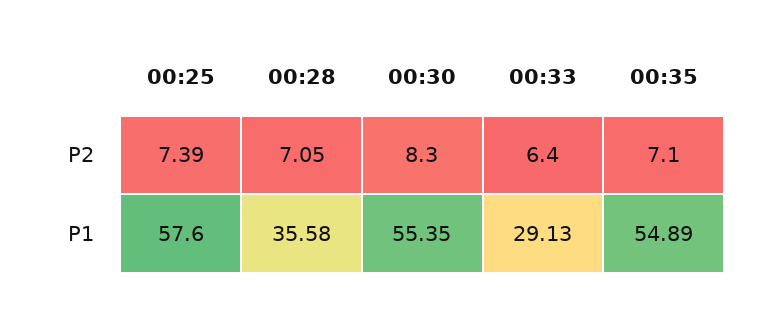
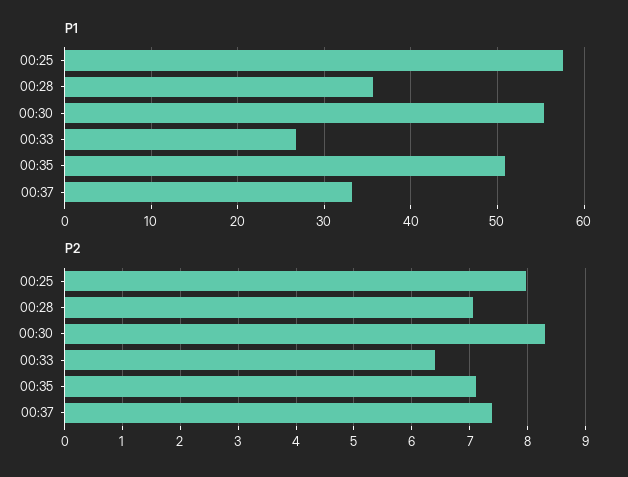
P2, 00:25: 7.39 -> 8
P1, 00:33: 29.13 -> 27
P1, 00:35: 54.89 -> 51
P1, 00:37: none -> 33
P2, 00:37: none -> 7.4

